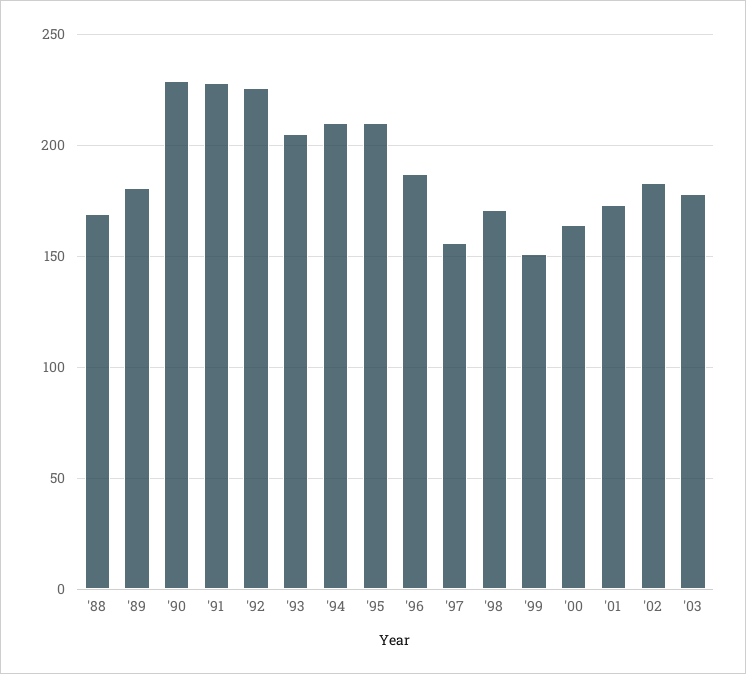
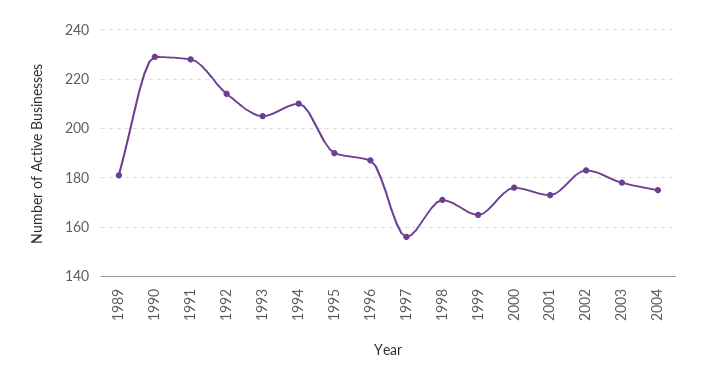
'88: 170 -> none
'92: 225 -> 215
'95: 210 -> 190
'99: 150 -> 165
'00: 165 -> 175
2004: none -> 175

